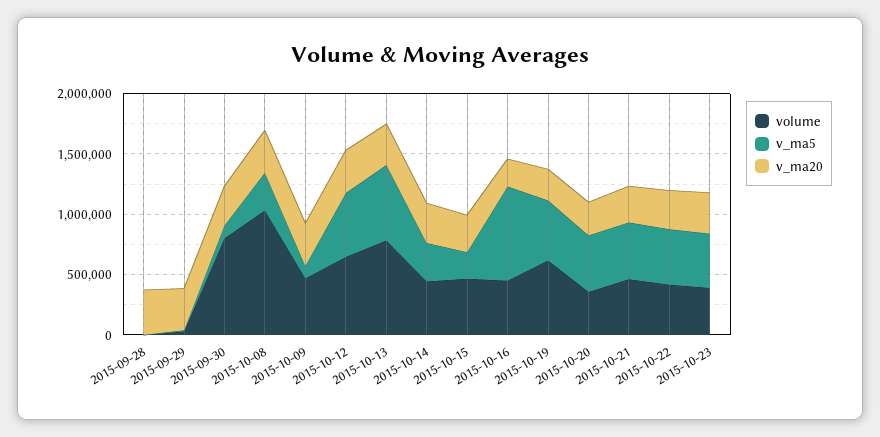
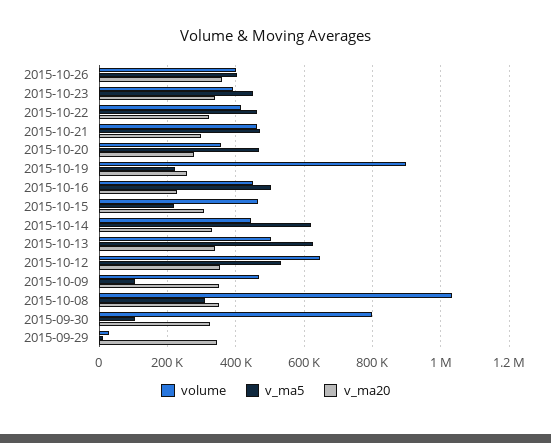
volume, 2015-09-28: 0 -> none
v_ma5, 2015-09-28: 0 -> none
v_ma20, 2015-09-28: 400000 -> none
volume, 2015-10-13: 800000 -> 500000
v_ma5, 2015-10-14: 300000 -> 620000
v_ma5, 2015-10-16: 800000 -> 500000
volume, 2015-10-19: 600000 -> 900000
v_ma5, 2015-10-19: 500000 -> 220000
volume, 2015-10-26: none -> 400000
v_ma5, 2015-10-26: none -> 400000
v_ma20, 2015-10-26: none -> 360000

